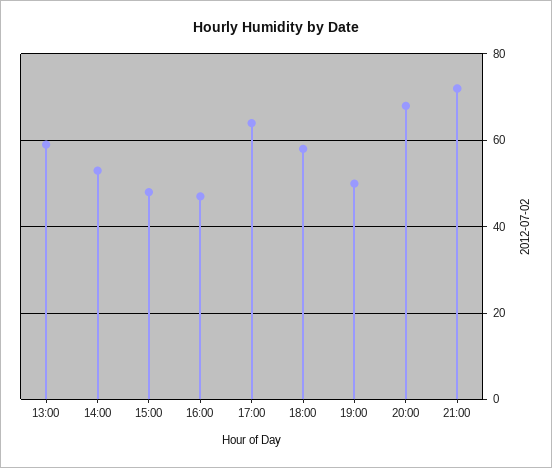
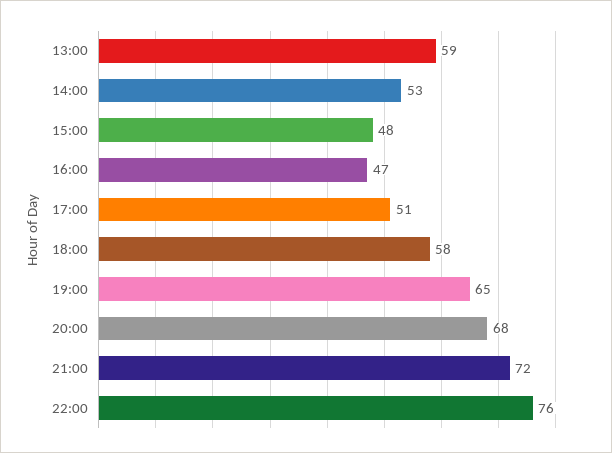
17:00: 65 -> 51
19:00: 50 -> 65
22:00: none -> 76

